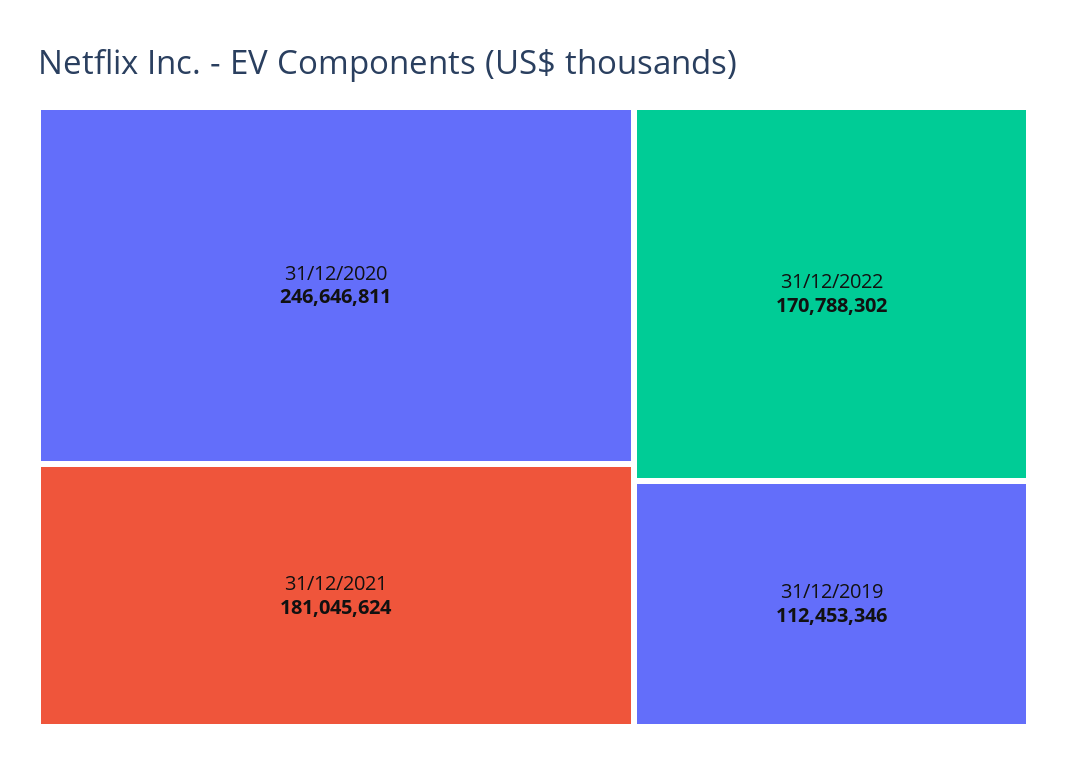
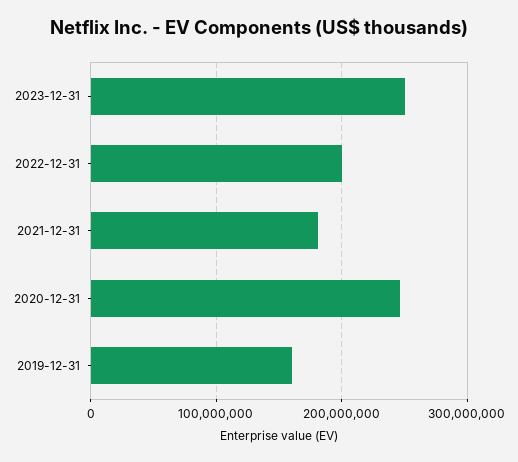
31/12/2022: 170788302 -> 200000000
31/12/2019: 112453346 -> 160000000
2023-12-31: none -> 250000000

